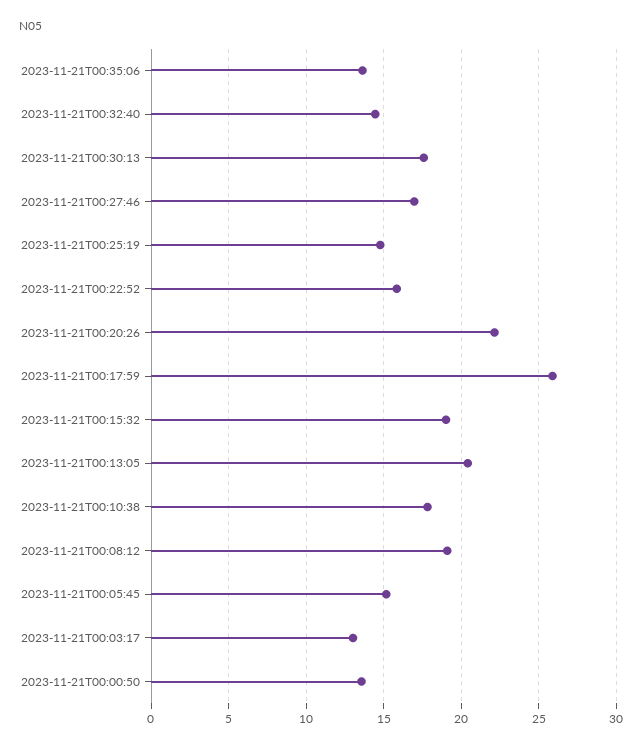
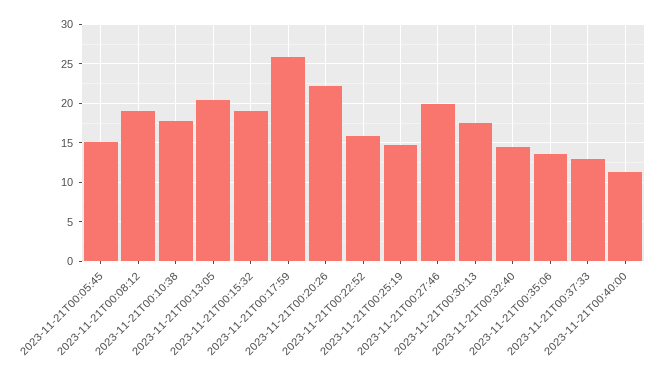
2023-11-21T00:27:46: 17 -> 20
2023-11-21T00:03:17: 13 -> none
2023-11-21T00:00:50: 13.5 -> none
2023-11-21T00:37:33: none -> 13
2023-11-21T00:40:00: none -> 11

